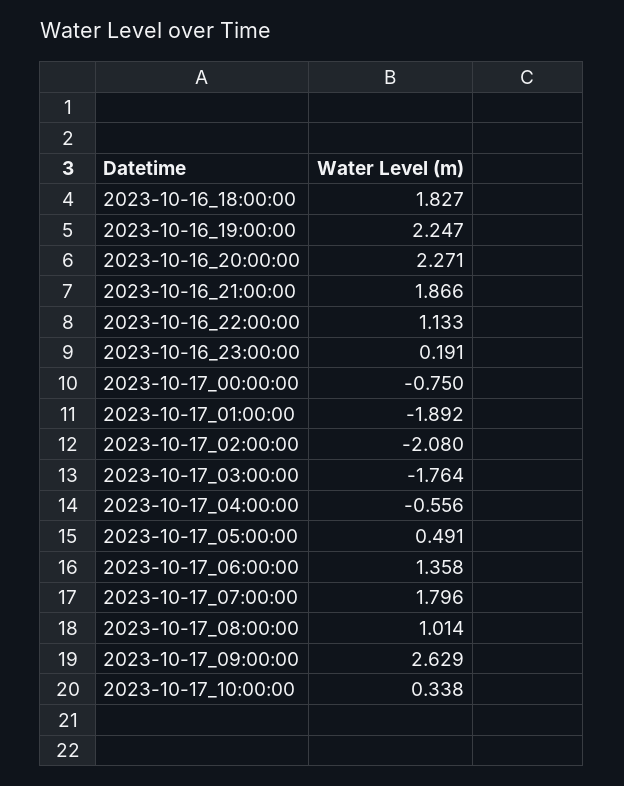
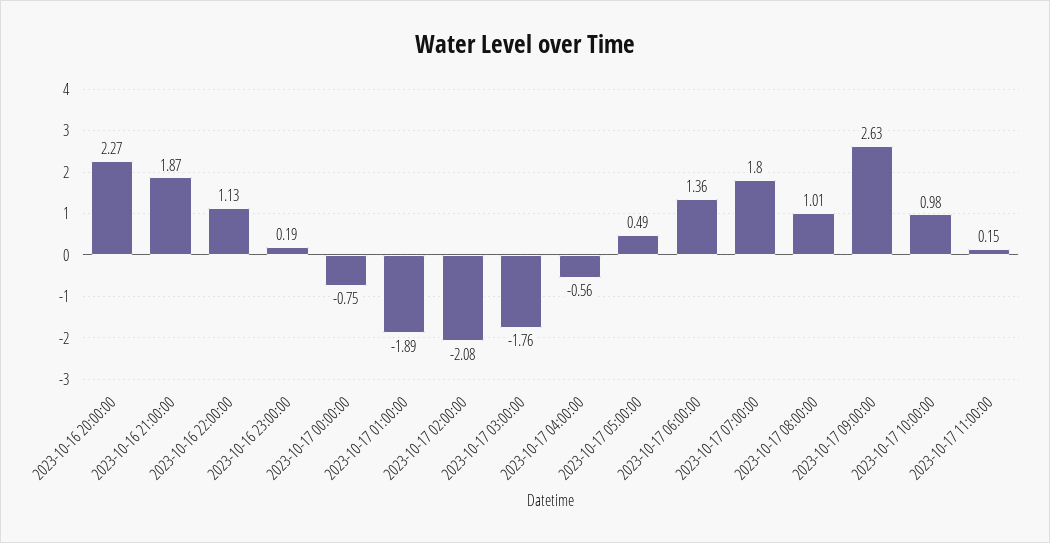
2023-10-16_18:00:00: 1.827 -> none
2023-10-16_19:00:00: 2.247 -> none
2023-10-17_10:00:00: 0.338 -> 0.98
2023-10-17 11:00:00: none -> 0.15

